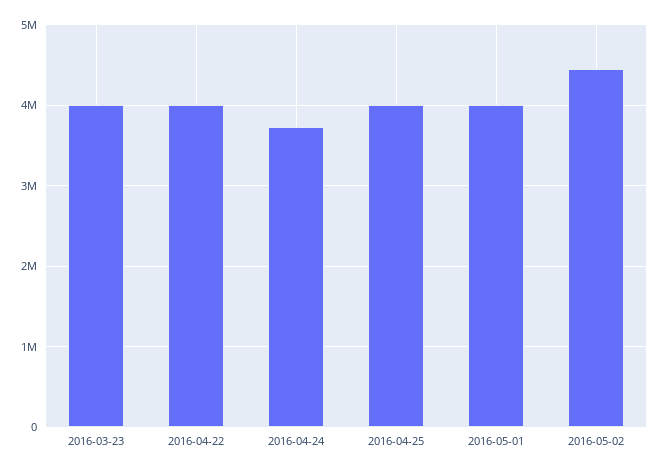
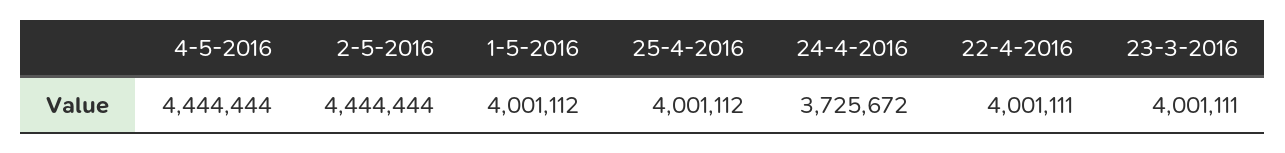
4-5-2016: none -> 4444444

